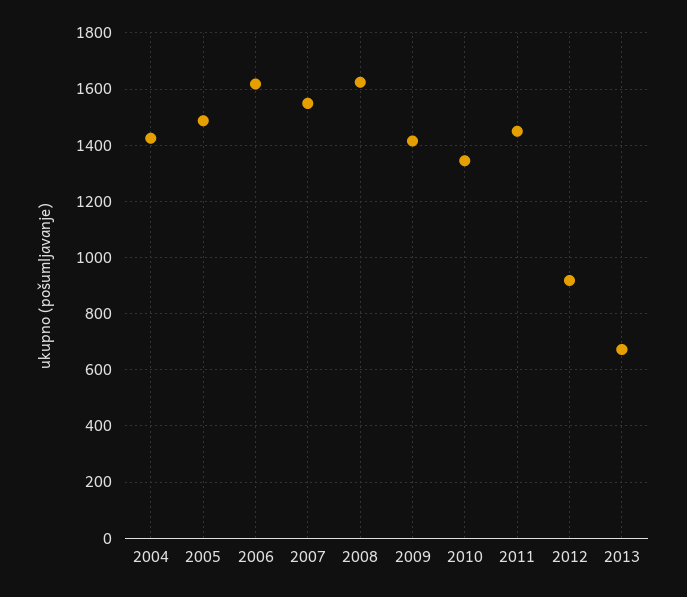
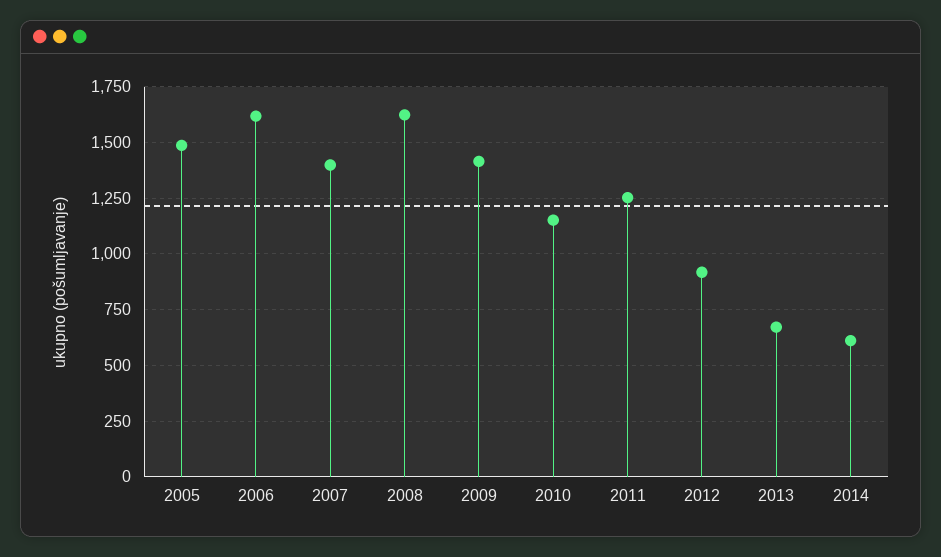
2004: 1425 -> none
2007: 1550 -> 1400
2010: 1350 -> 1150
2011: 1450 -> 1250
2014: none -> 600

